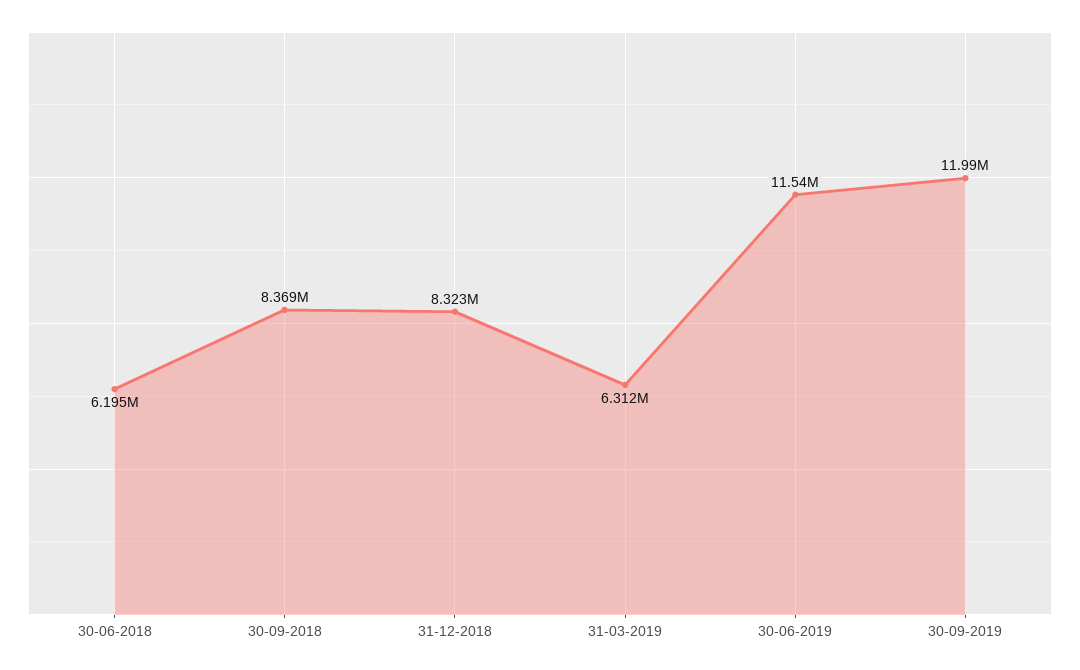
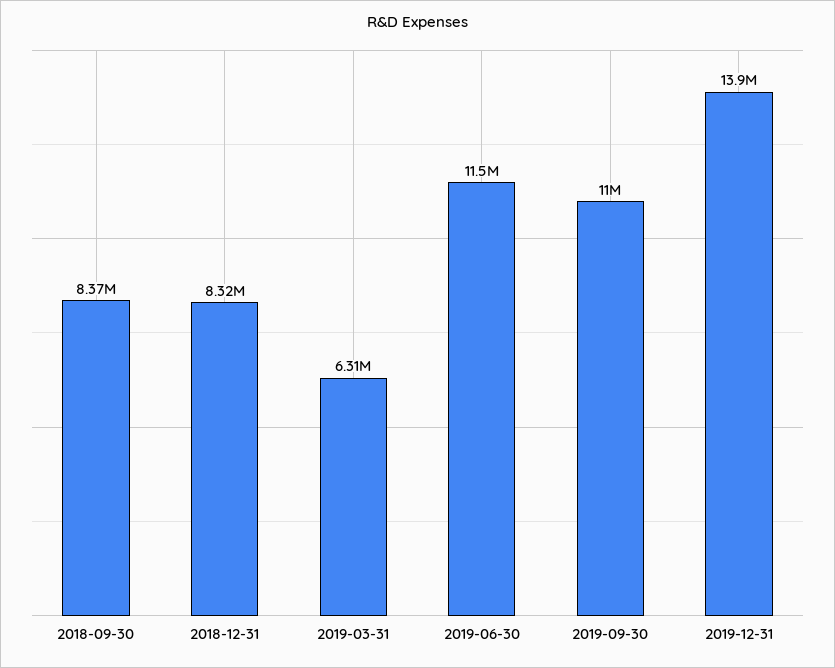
30-06-2018: 6195000 -> none
30-09-2019: 11990000 -> 11000000
2019-12-31: none -> 13900000

